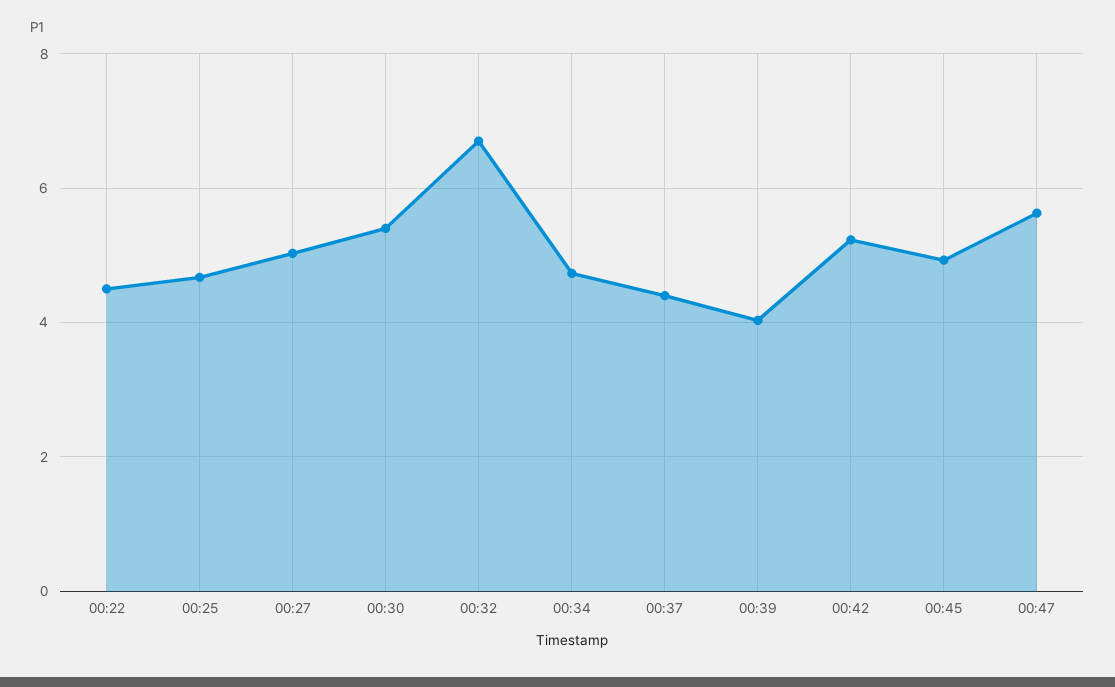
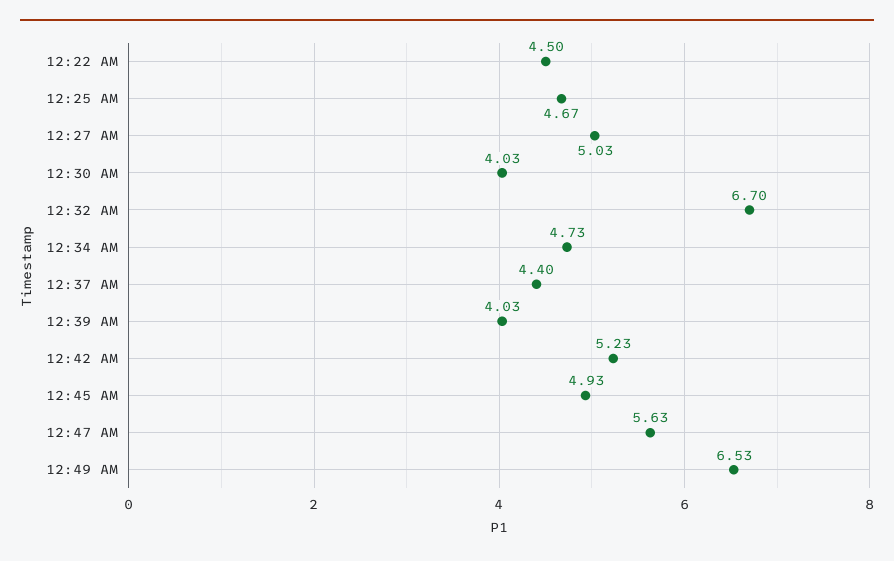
00:30: 5.4 -> 4.03
12:49 AM: none -> 6.53

